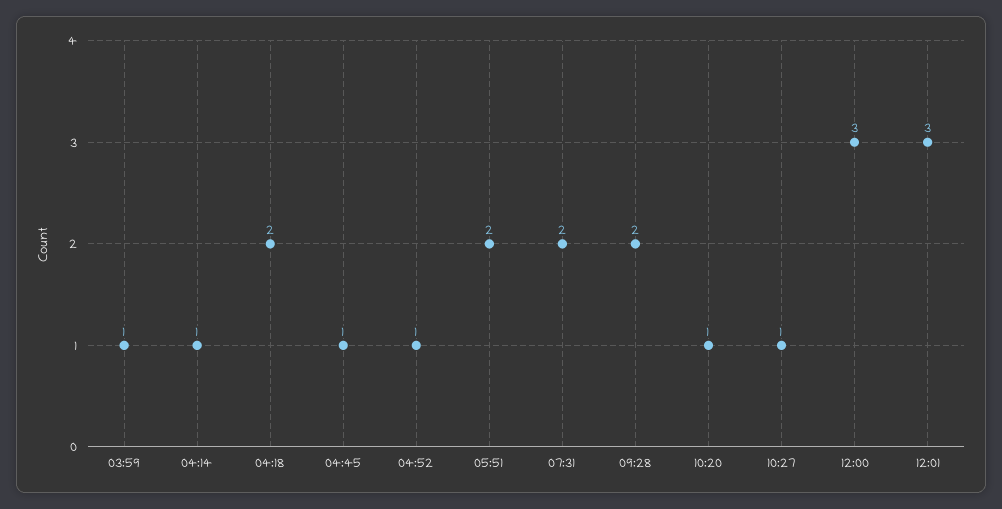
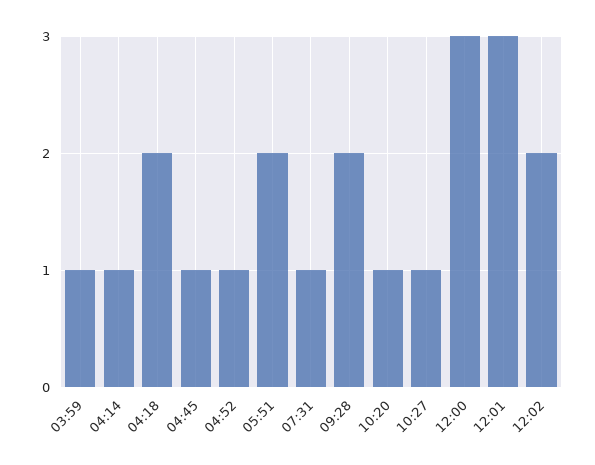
07:31: 2 -> 1
12:02: none -> 2

